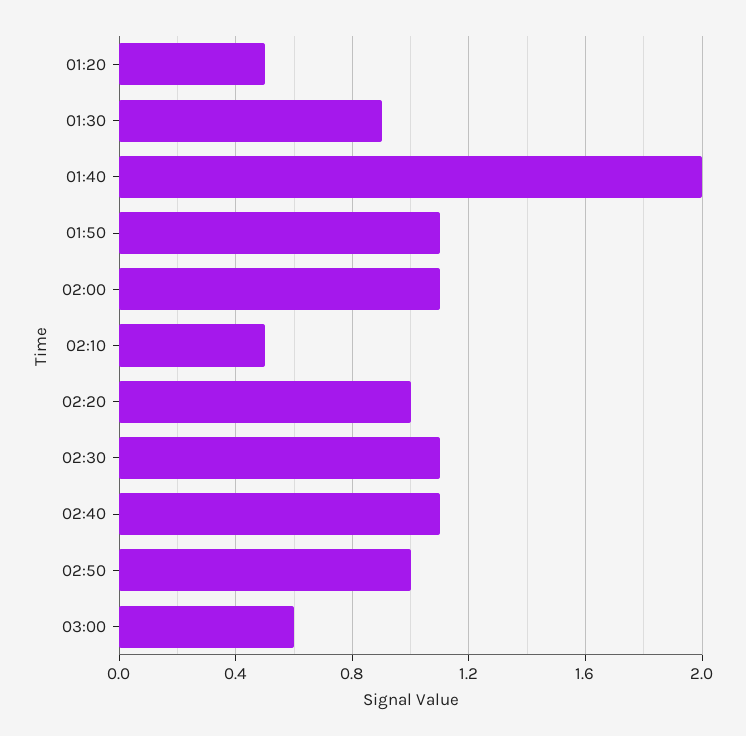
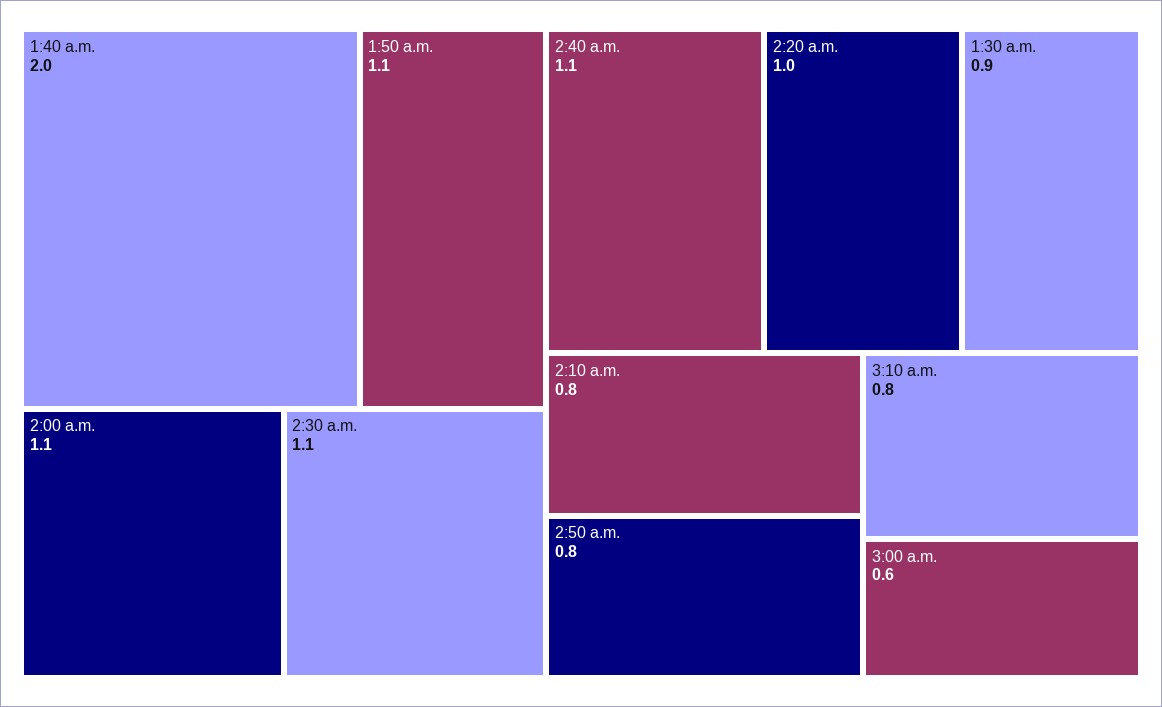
01:20: 0.5 -> none
02:10: 0.5 -> 0.8
02:50: 1 -> 0.8
3:10 a.m.: none -> 0.8

